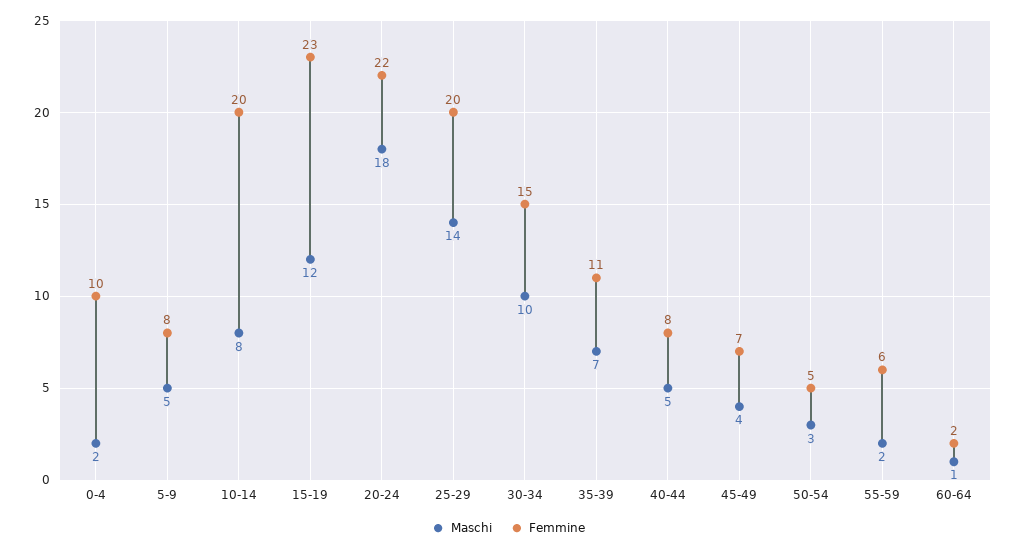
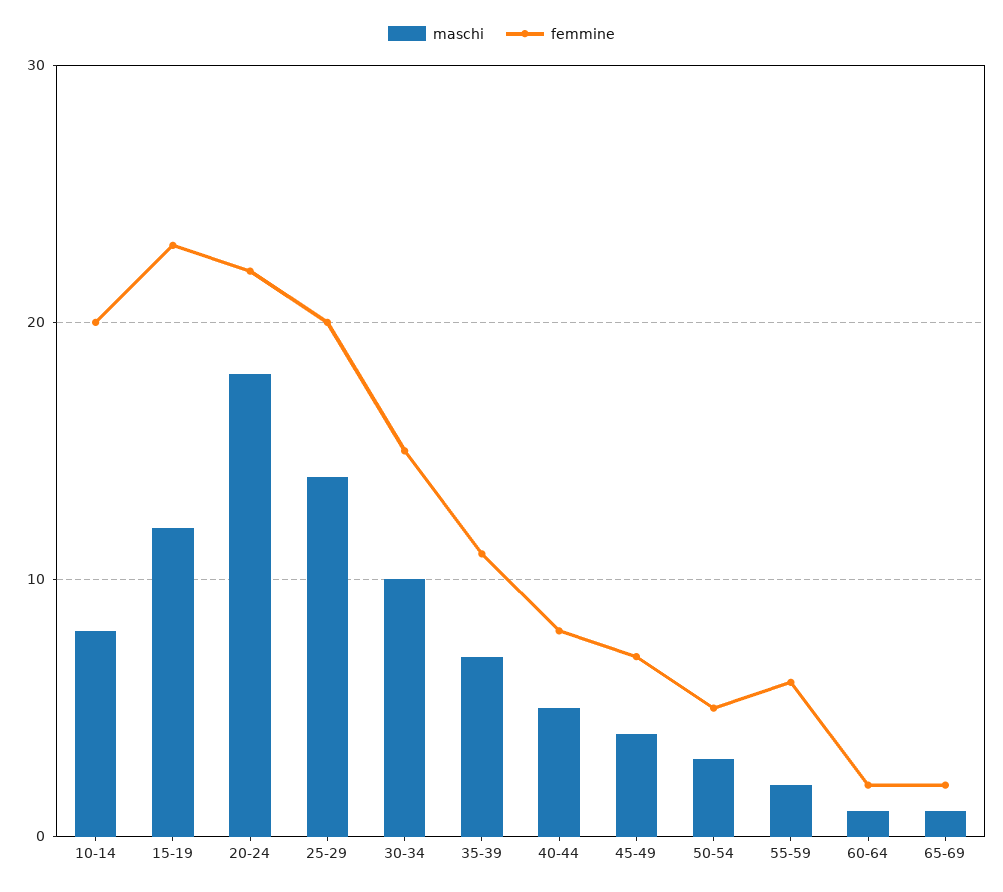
Maschi, 0-4: 2 -> none
Femmine, 0-4: 10 -> none
Maschi, 5-9: 5 -> none
Femmine, 5-9: 8 -> none
Maschi, 65-69: none -> 1
Femmine, 65-69: none -> 2

